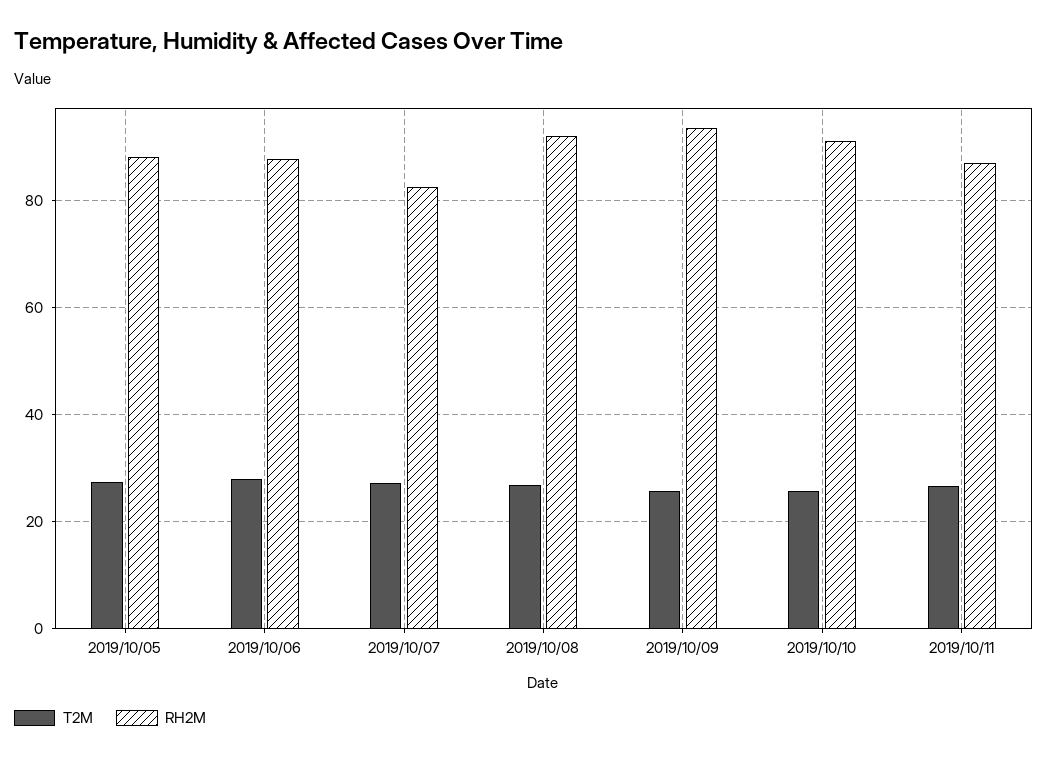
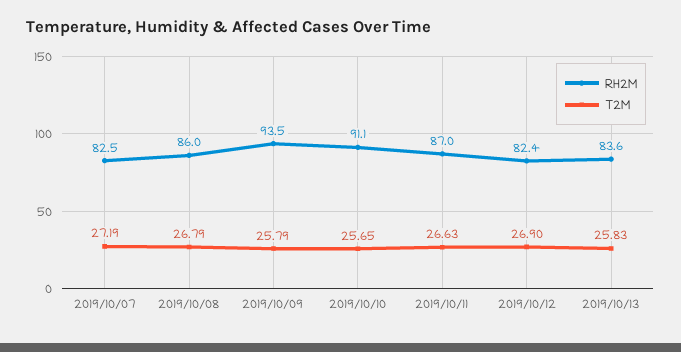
T2M, 2019/10/05: 28 -> none
RH2M, 2019/10/05: 88 -> none
T2M, 2019/10/06: 28 -> none
RH2M, 2019/10/06: 88 -> none
RH2M, 2019/10/08: 92 -> 86
RH2M, 2019/10/12: none -> 82.4
T2M, 2019/10/12: none -> 26.9
RH2M, 2019/10/13: none -> 83.6
T2M, 2019/10/13: none -> 25.83

